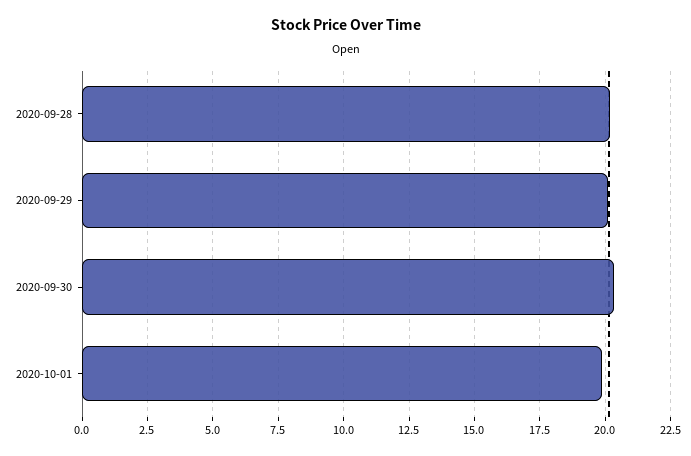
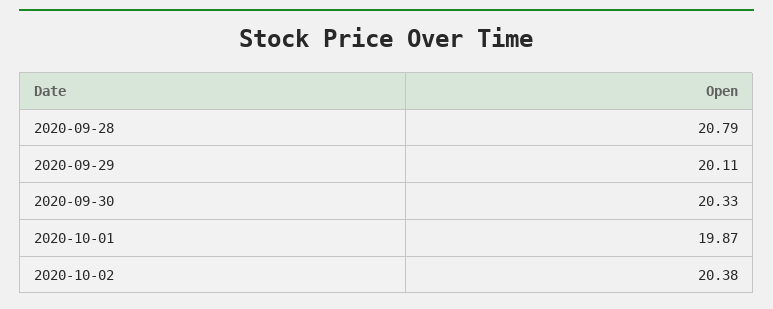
2020-09-28: 20.25 -> 20.79
2020-10-02: none -> 20.38

